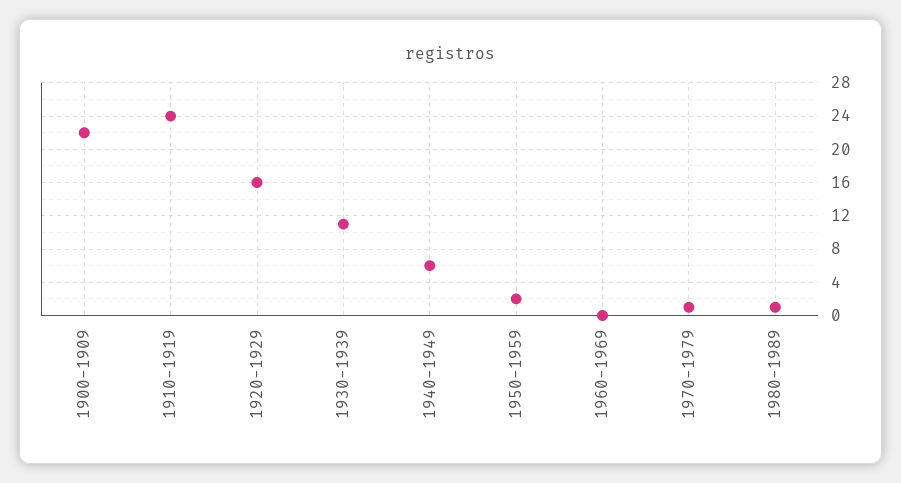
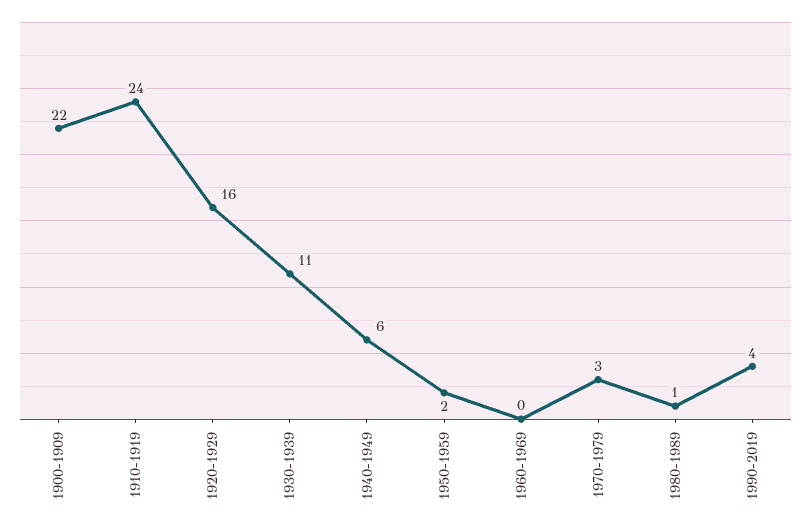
1970-1979: 1 -> 3
1990-2019: none -> 4

